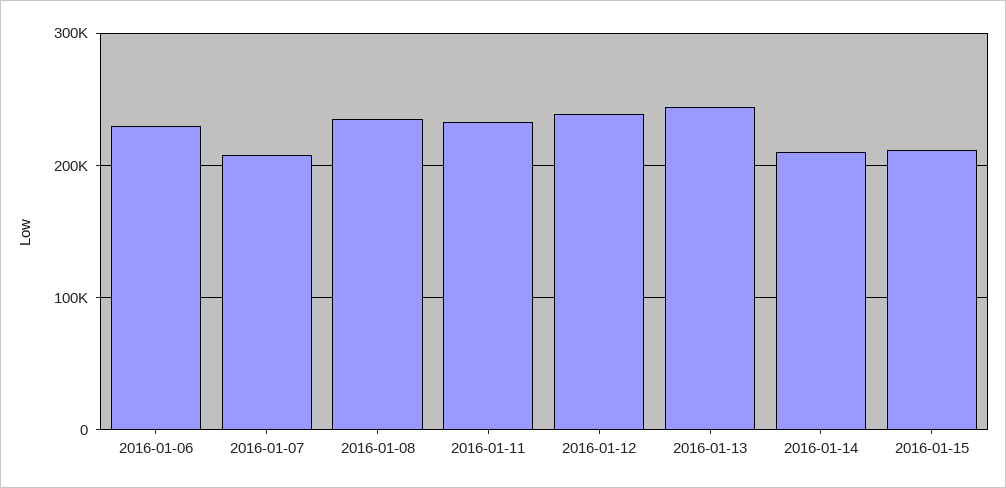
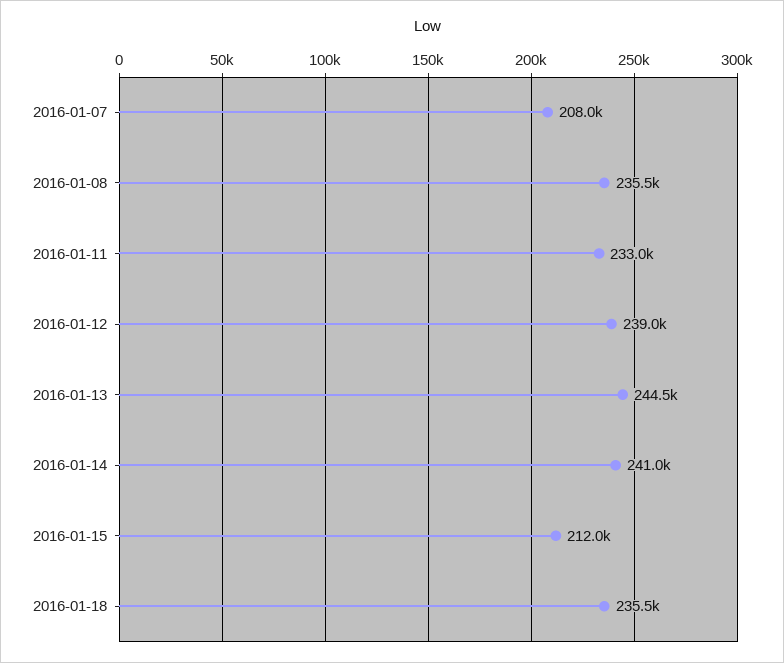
2016-01-06: 230000 -> none
2016-01-14: 210000 -> 241000
2016-01-18: none -> 235500

